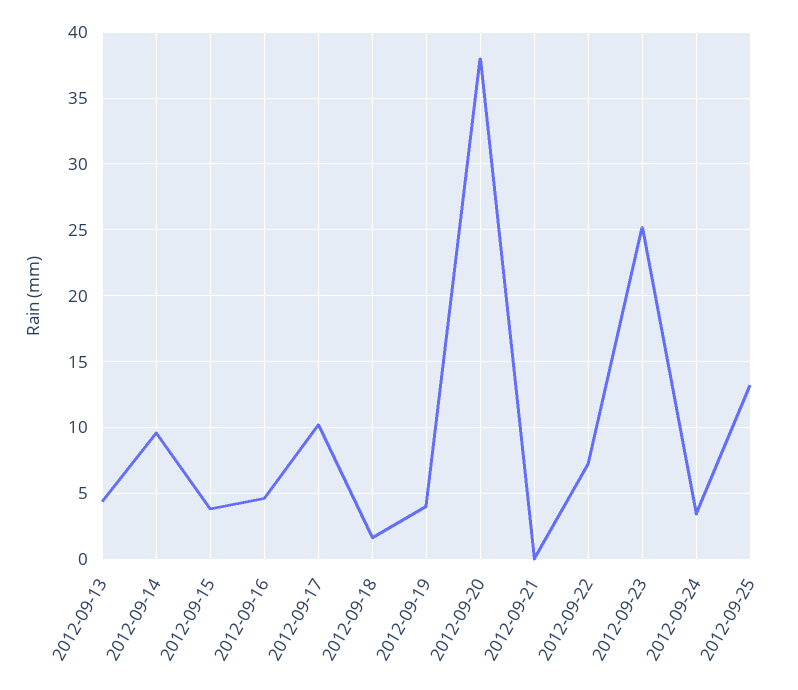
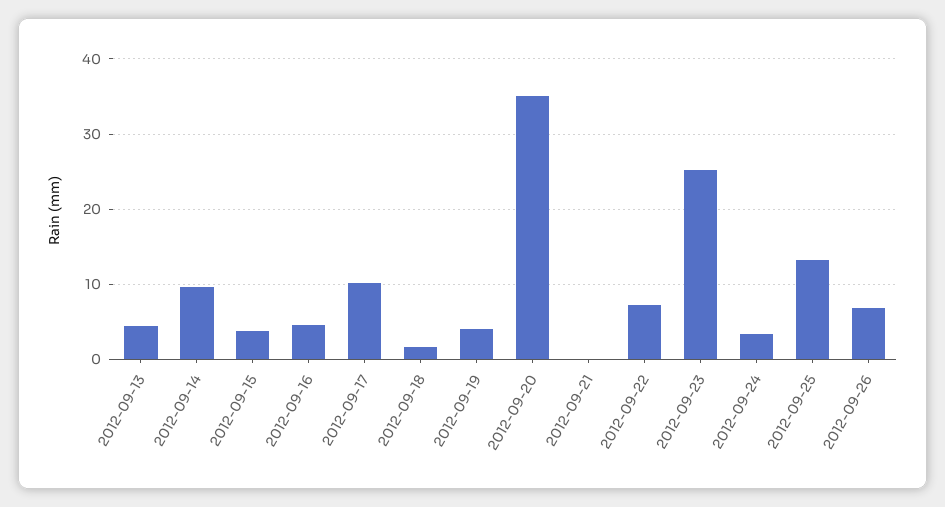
2012-09-20: 38 -> 35
2012-09-26: none -> 7

